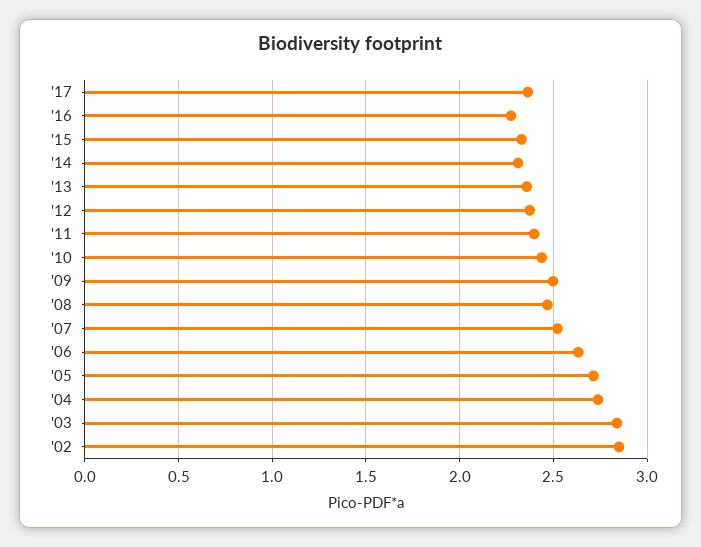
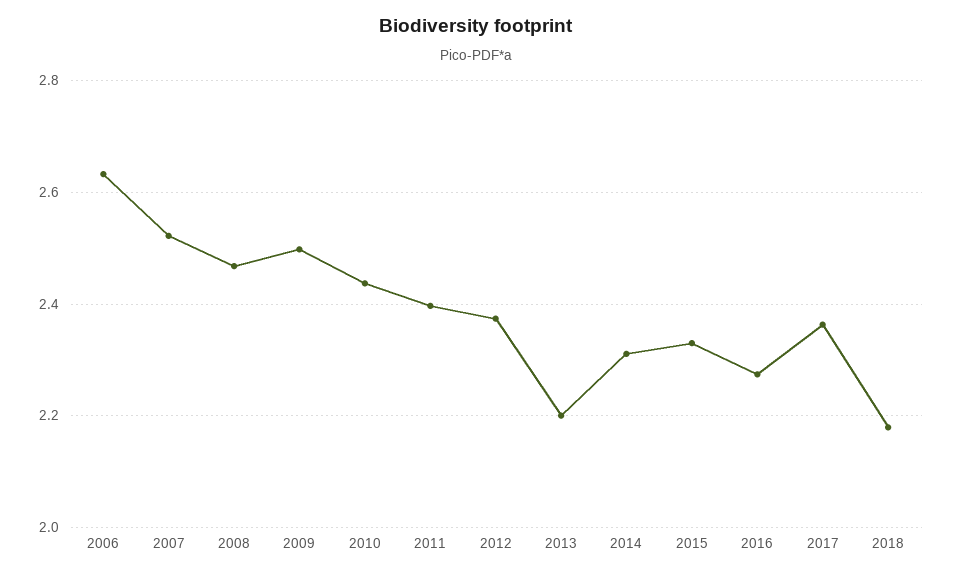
'13: 2.35 -> 2.2
'05: 2.7 -> none
'04: 2.75 -> none
'03: 2.85 -> none
'02: 2.85 -> none
2018: none -> 2.18

